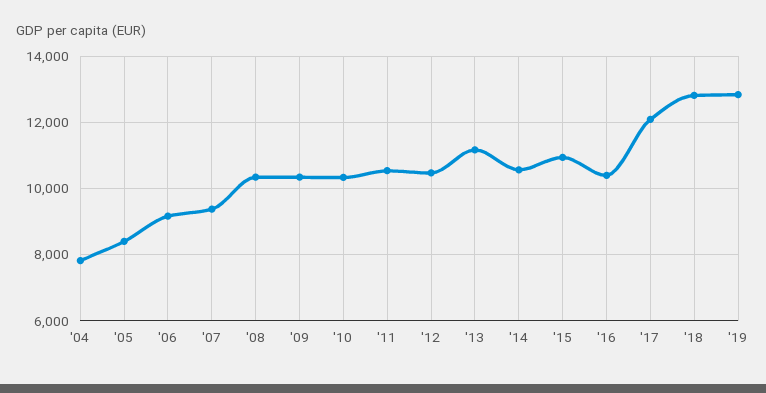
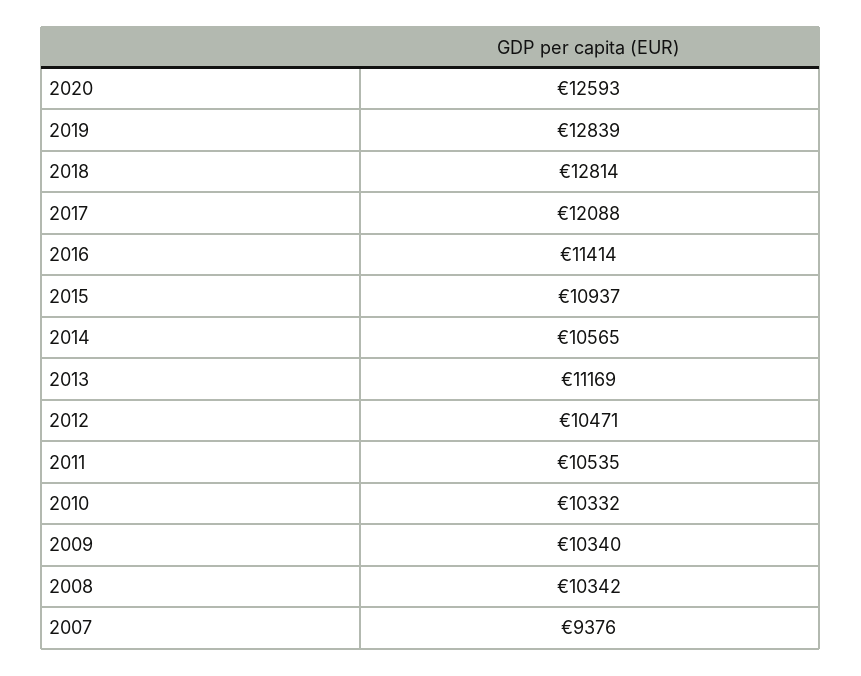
'04: 7800 -> none
'05: 8400 -> none
'06: 9200 -> none
'16: 10400 -> 11414
2020: none -> 12593

